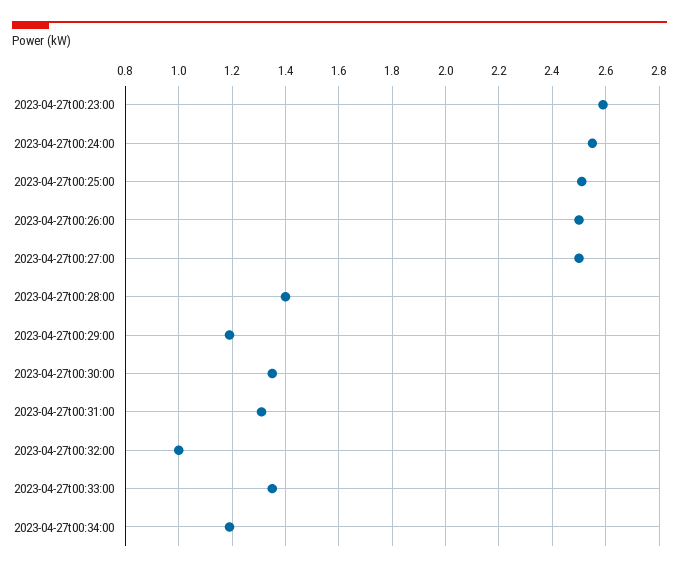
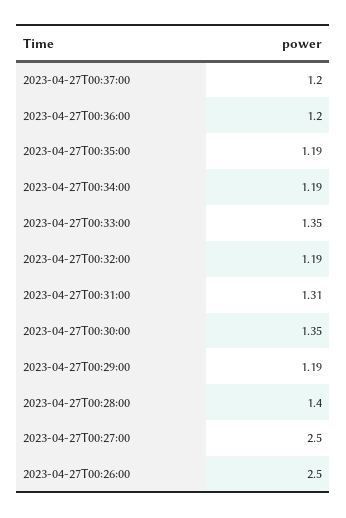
2023-04-27t00:23:00: 2.6 -> none
2023-04-27t00:24:00: 2.55 -> none
2023-04-27t00:25:00: 2.5 -> none
2023-04-27t00:32:00: 1 -> 1.19
2023-04-27T00:37:00: none -> 1.2
2023-04-27T00:36:00: none -> 1.2
2023-04-27T00:35:00: none -> 1.19

